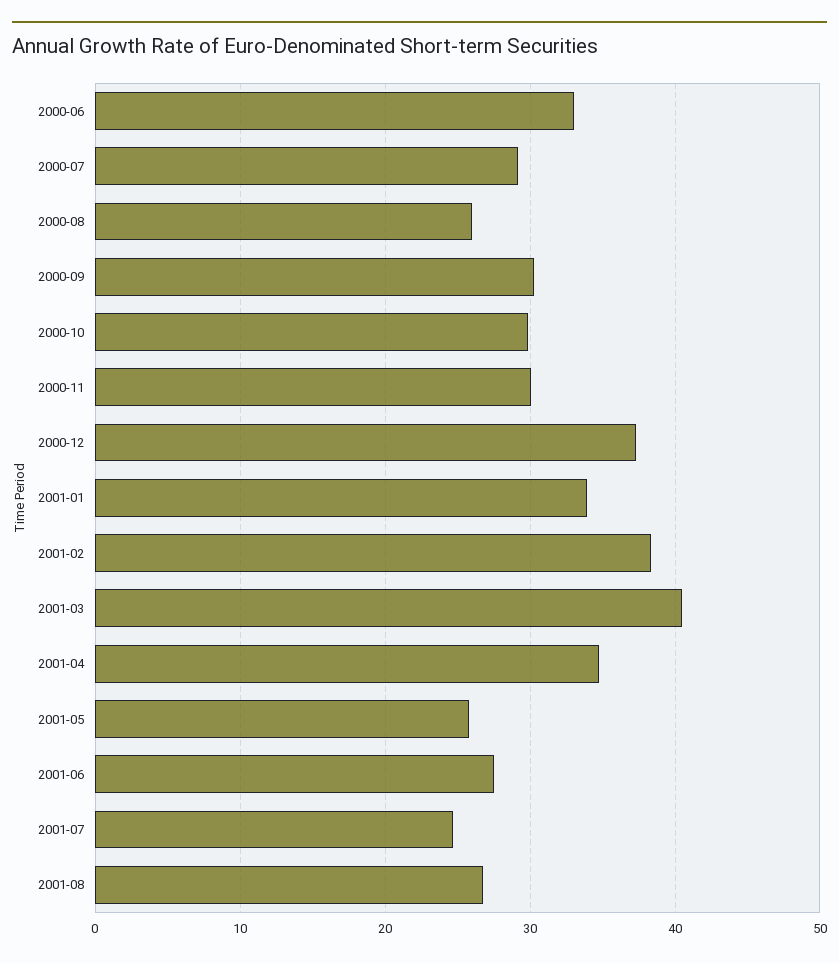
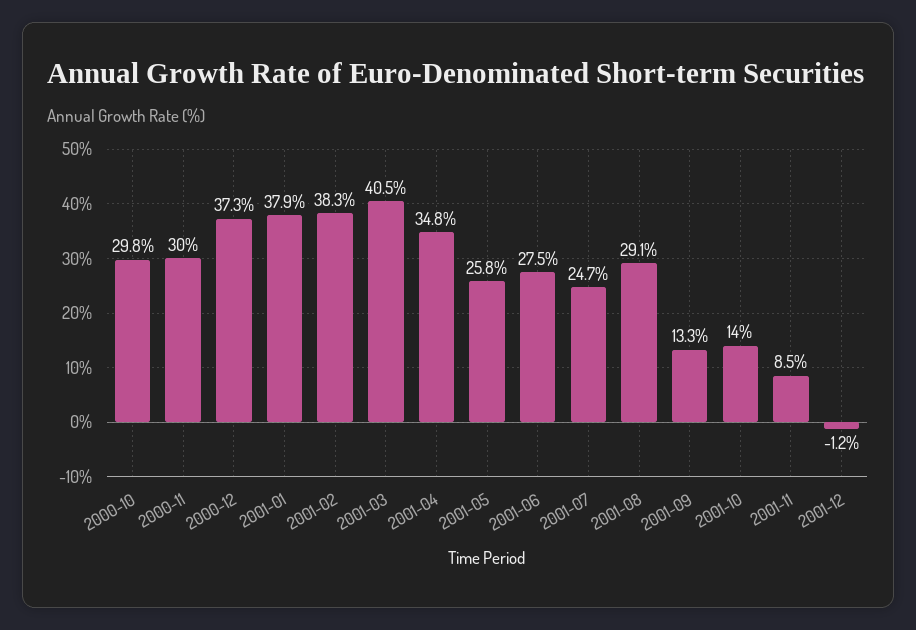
2000-06: 33 -> none
2000-07: 29 -> none
2000-08: 26 -> none
2000-09: 30 -> none
2001-01: 34 -> 37.9
2001-08: 27 -> 29.1
2001-09: none -> 13.3
2001-10: none -> 14
2001-11: none -> 8.5
2001-12: none -> -1.2

